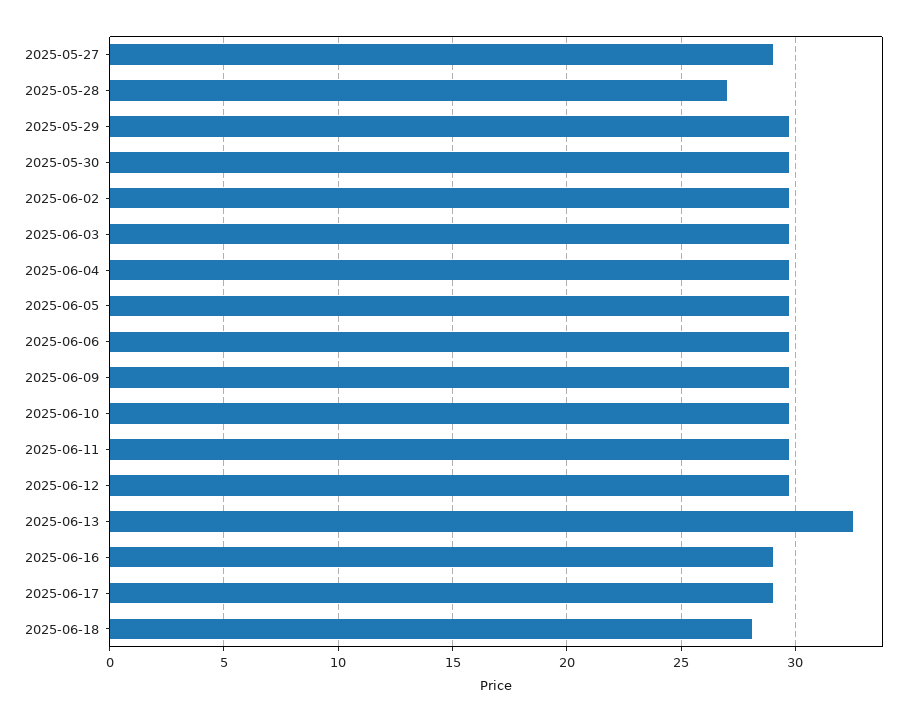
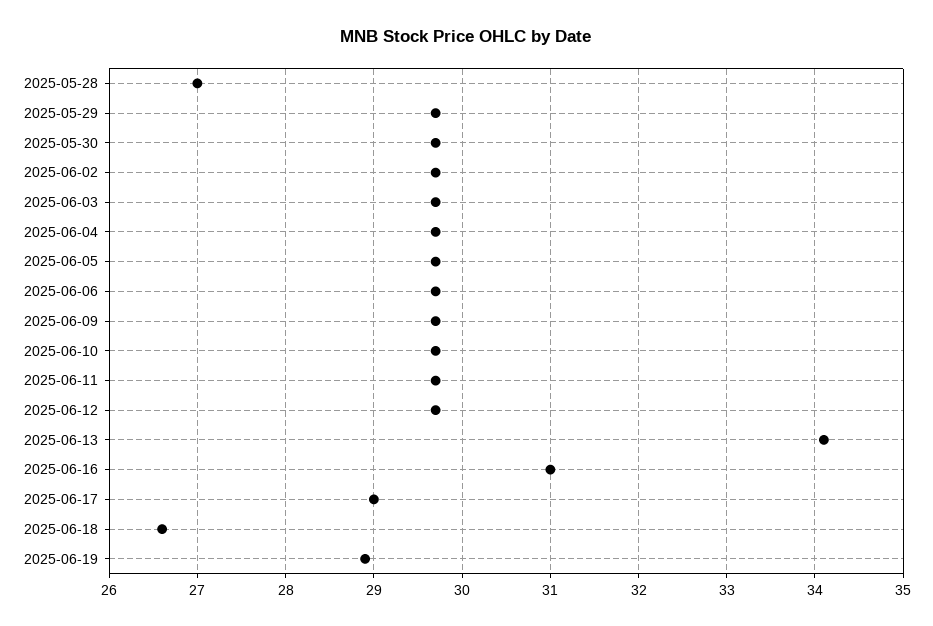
2025-05-27: 29 -> none
2025-06-13: 32.5 -> 34.1
2025-06-16: 29 -> 31
2025-06-18: 28 -> 26.6
2025-06-19: none -> 28.9

